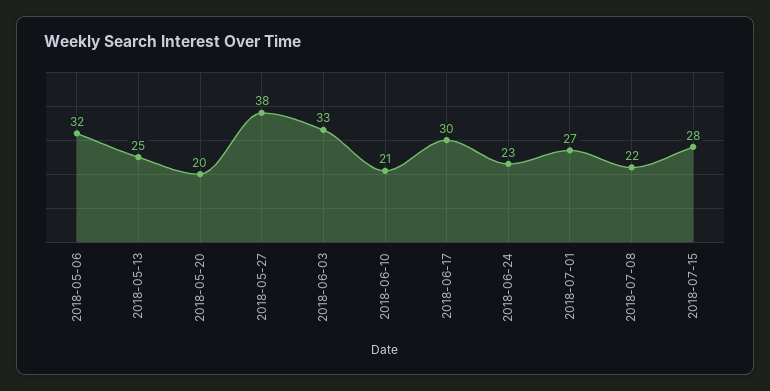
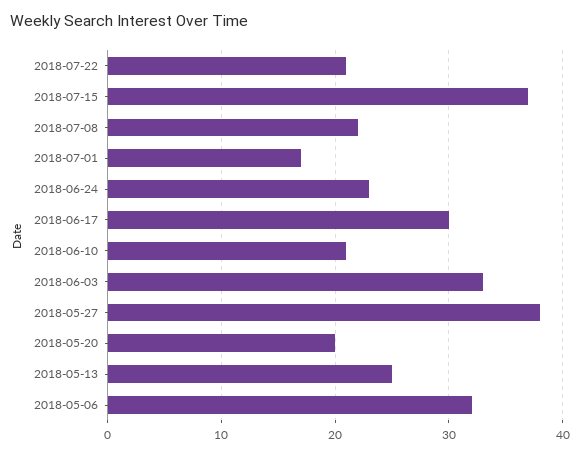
2018-07-01: 27 -> 17
2018-07-15: 28 -> 37
2018-07-22: none -> 21

